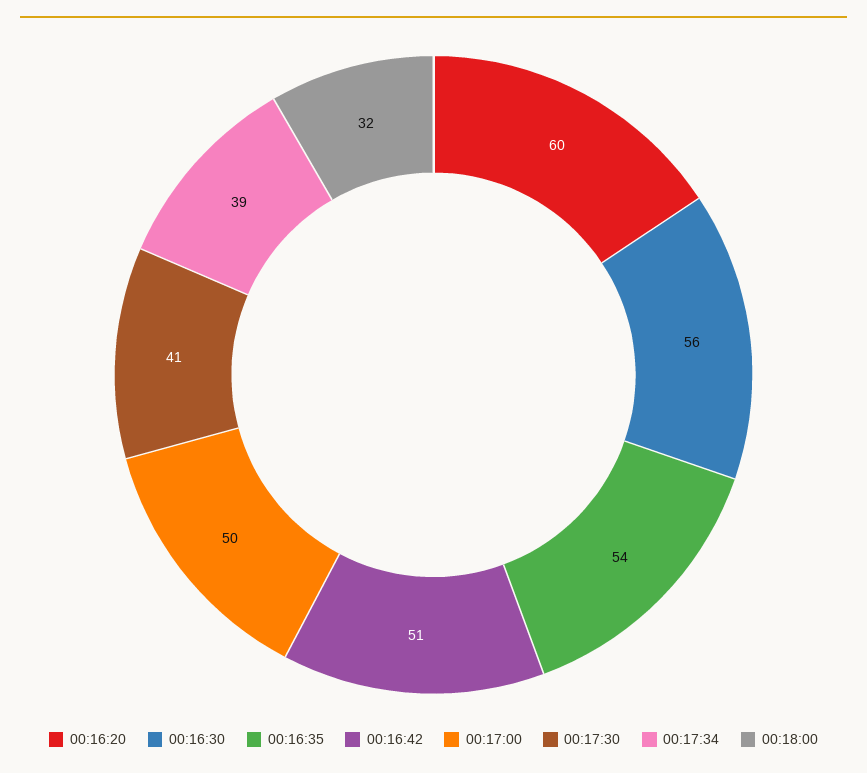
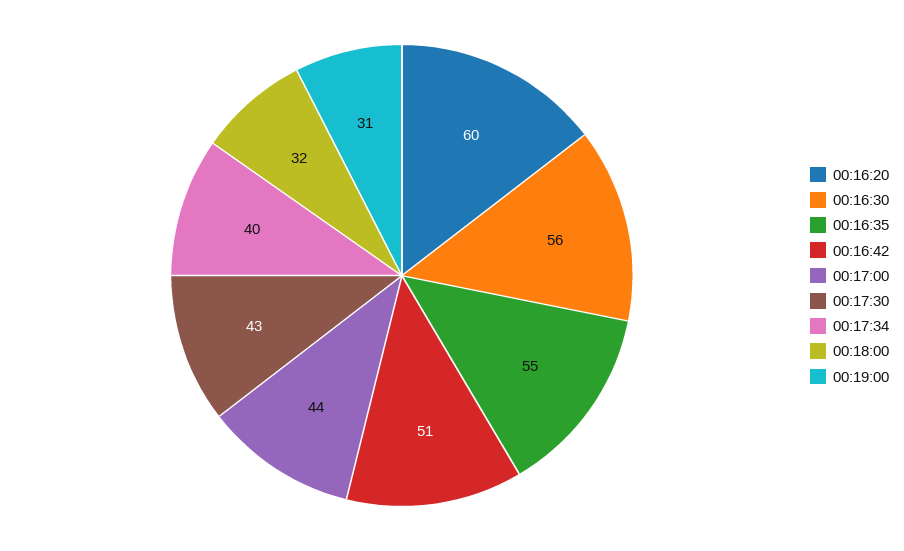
00:16:35: 54 -> 55
00:17:00: 50 -> 44
00:17:30: 41 -> 43
00:17:34: 39 -> 40
00:19:00: none -> 31

